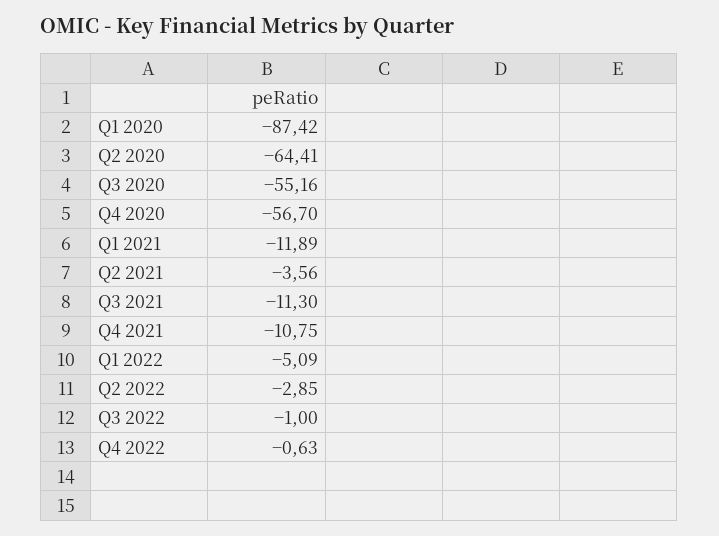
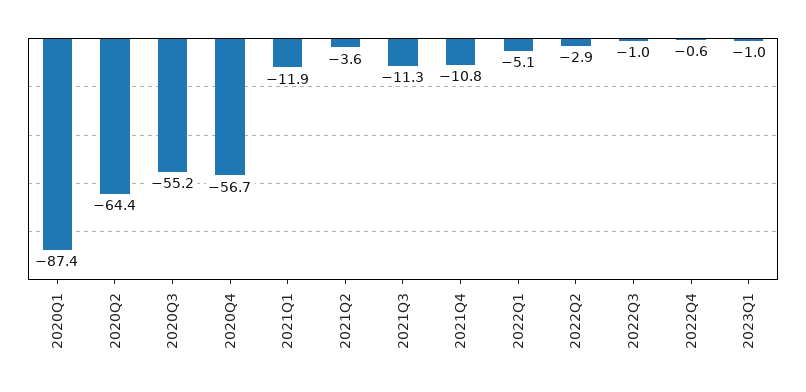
2023Q1: none -> -1

